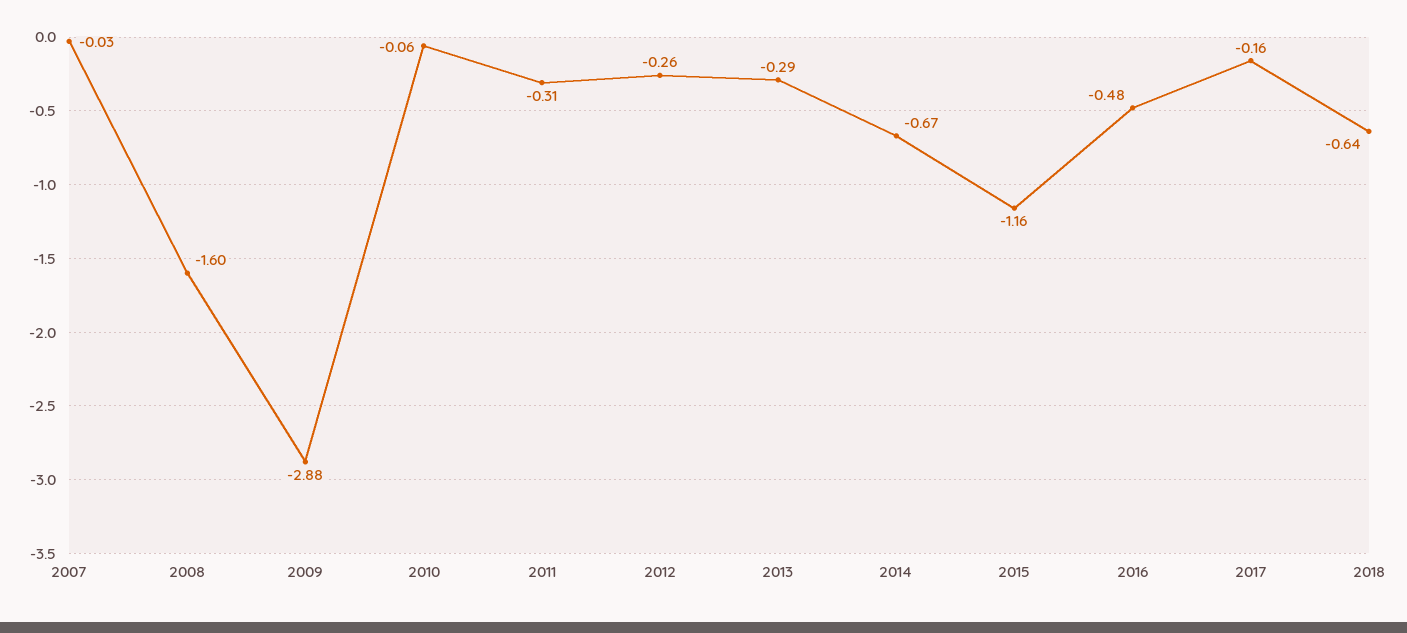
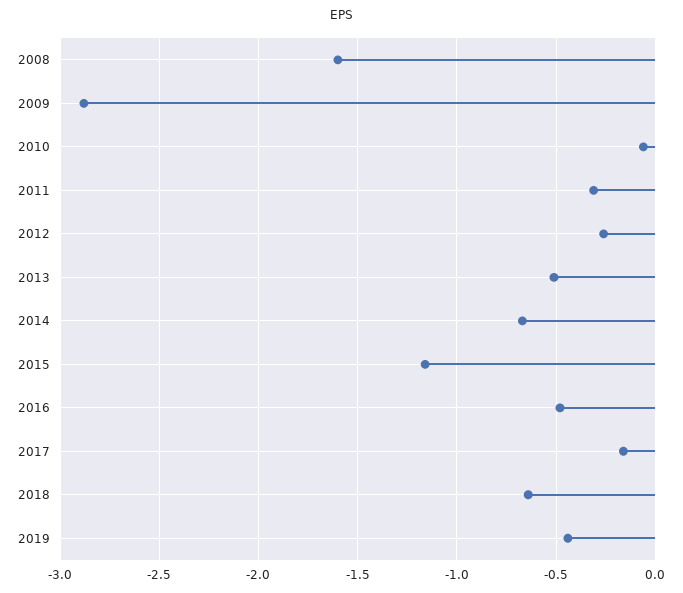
2007: -0.03 -> none
2013: -0.29 -> -0.5
2019: none -> -0.45

